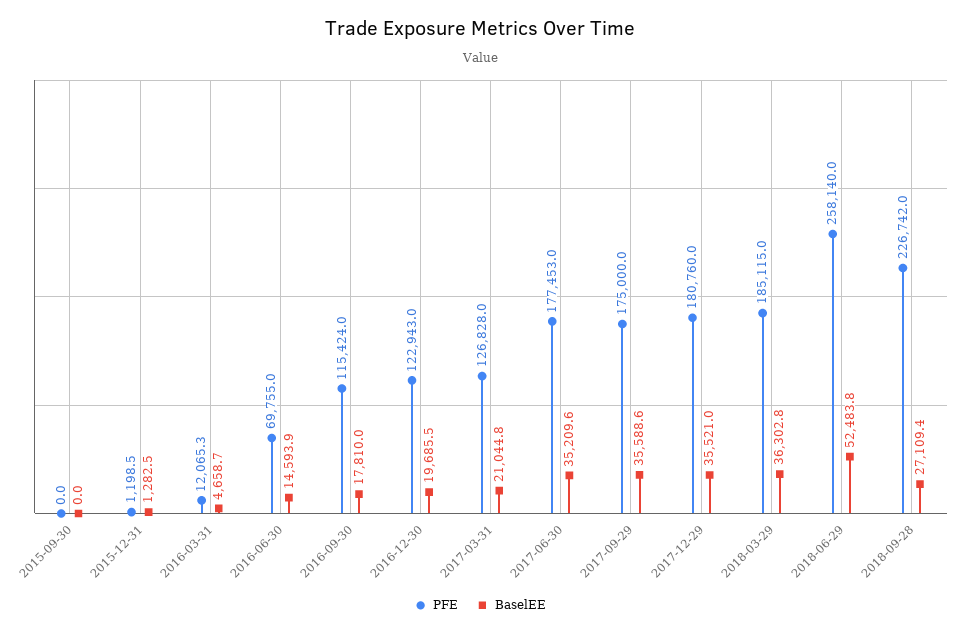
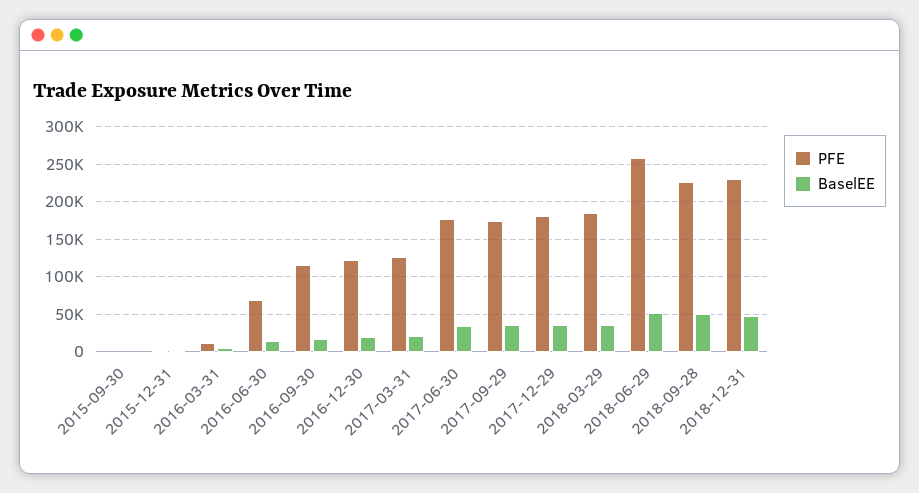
BaselEE, 2018-09-28: 27109.4 -> 50000
PFE, 2018-12-31: none -> 230000
BaselEE, 2018-12-31: none -> 50000

